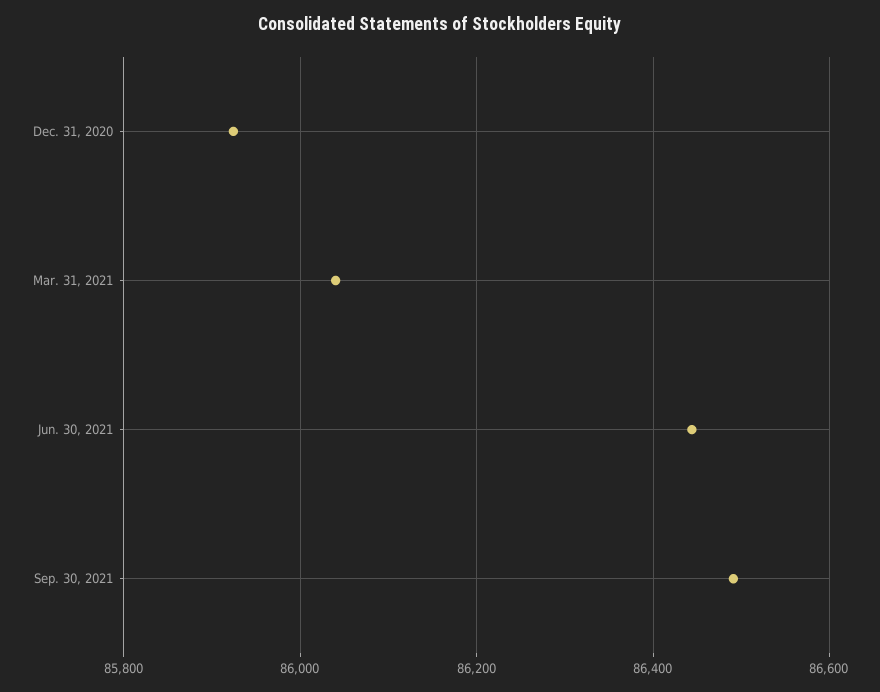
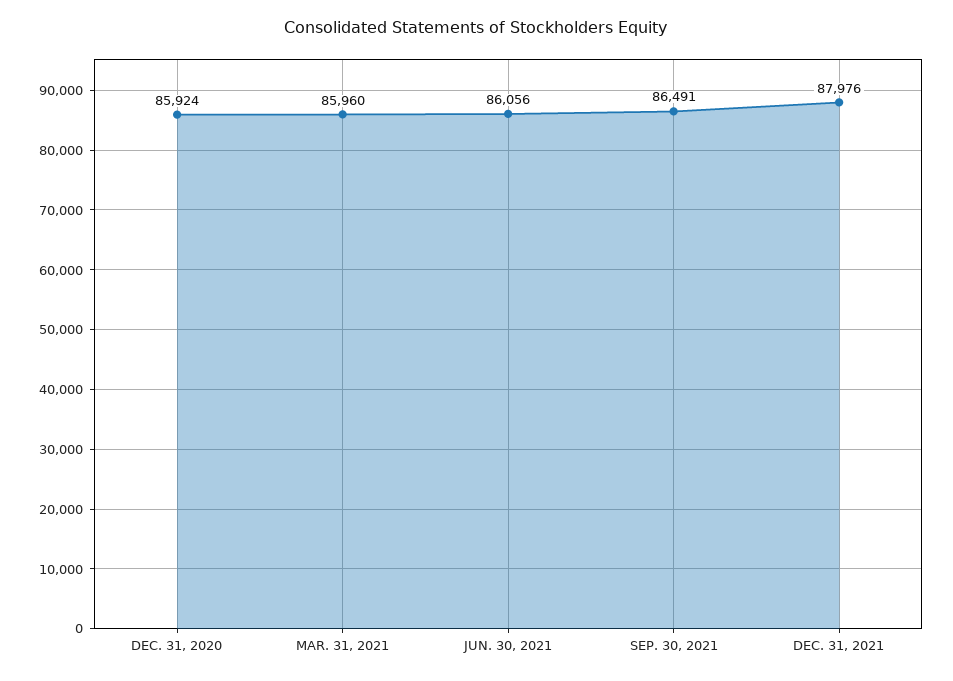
Mar. 31, 2021: 86040 -> 85960
Jun. 30, 2021: 86440 -> 86056
DEC. 31, 2021: none -> 87976

